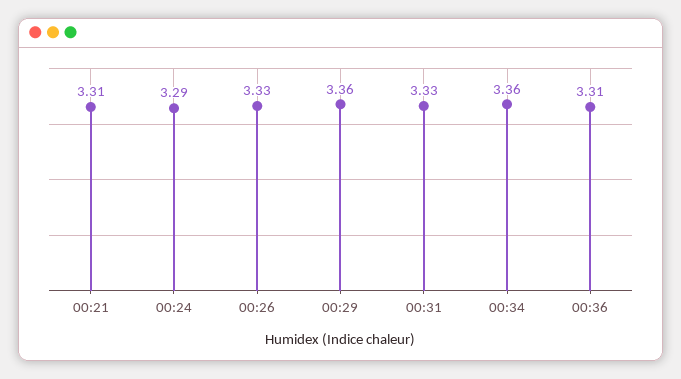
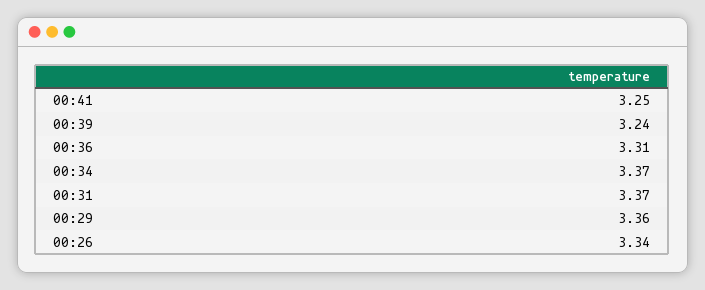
00:21: 3.31 -> none
00:24: 3.29 -> none
00:26: 3.33 -> 3.34
00:31: 3.33 -> 3.37
00:34: 3.36 -> 3.37
00:41: none -> 3.25
00:39: none -> 3.24

